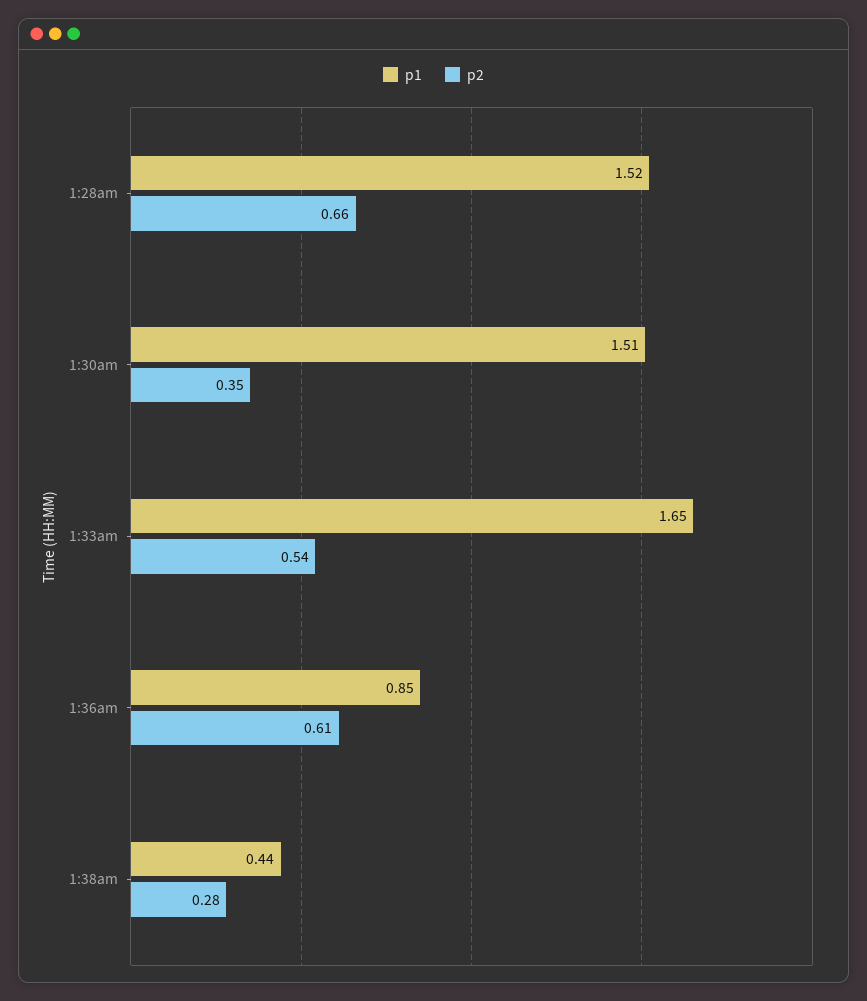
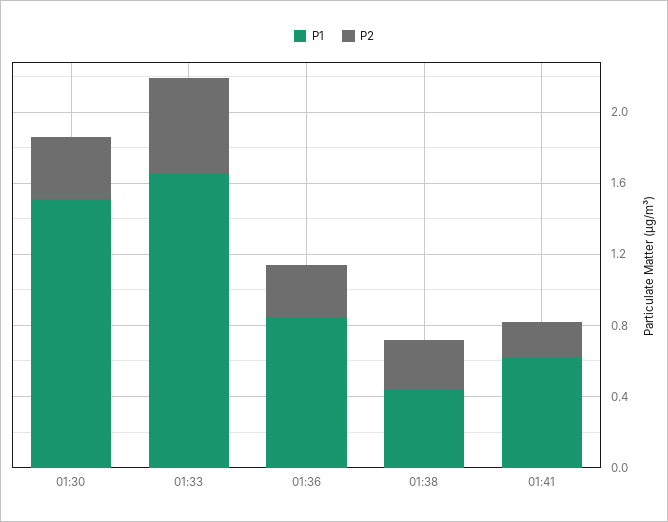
p1, 1:28am: 1.52 -> none
p2, 1:28am: 0.66 -> none
p2, 1:36am: 0.61 -> 0.3
p1, 01:41: none -> 0.6
p2, 01:41: none -> 0.2

